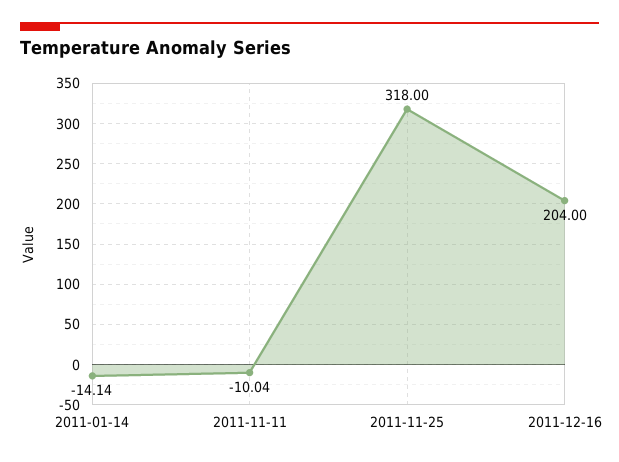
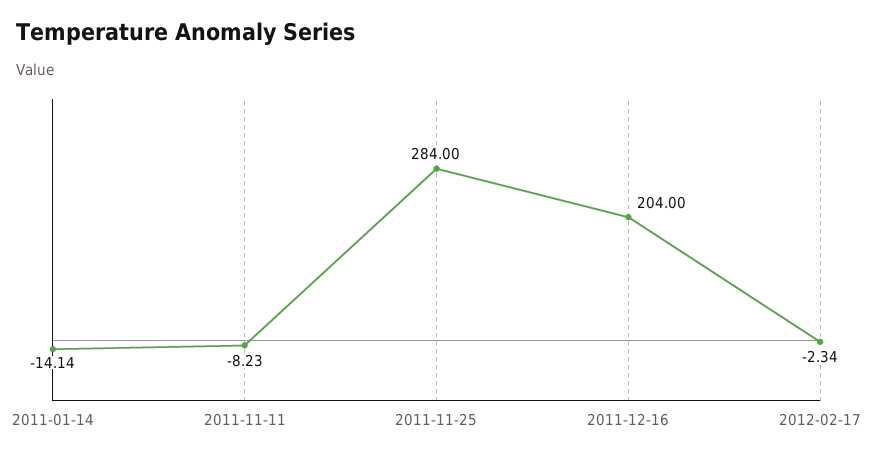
2011-11-11: -10.04 -> -8.23
2011-11-25: 318 -> 284
2012-02-17: none -> -2.34

